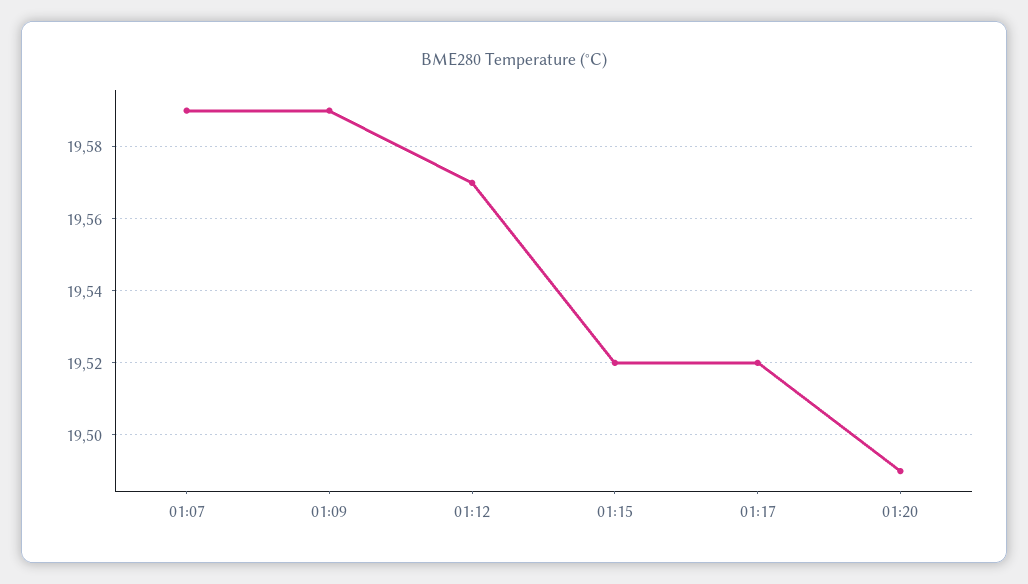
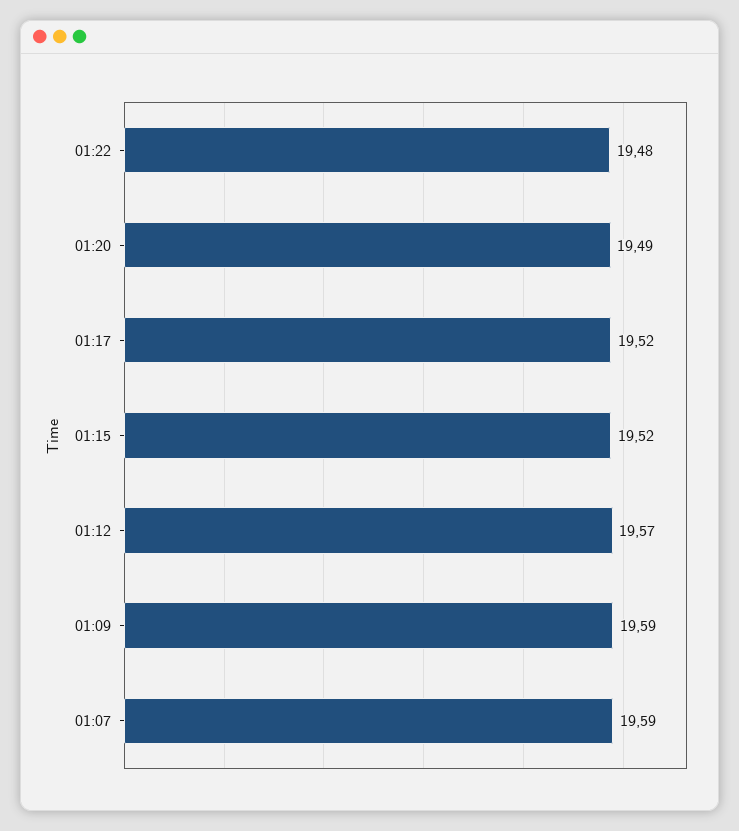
01:22: none -> 19.48

